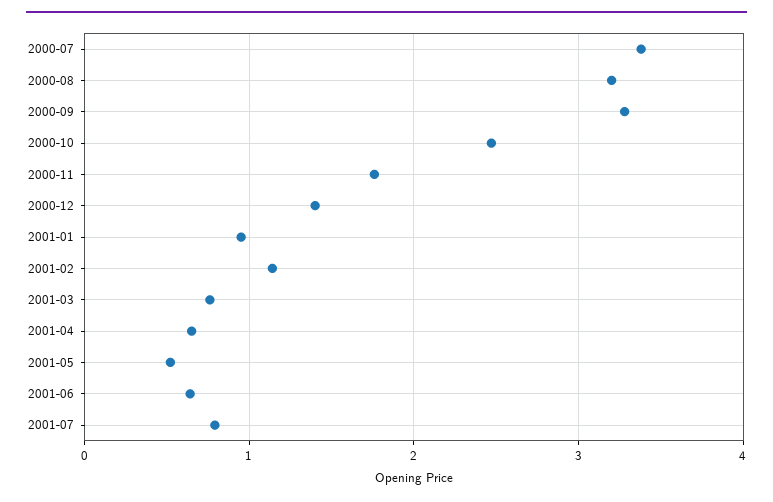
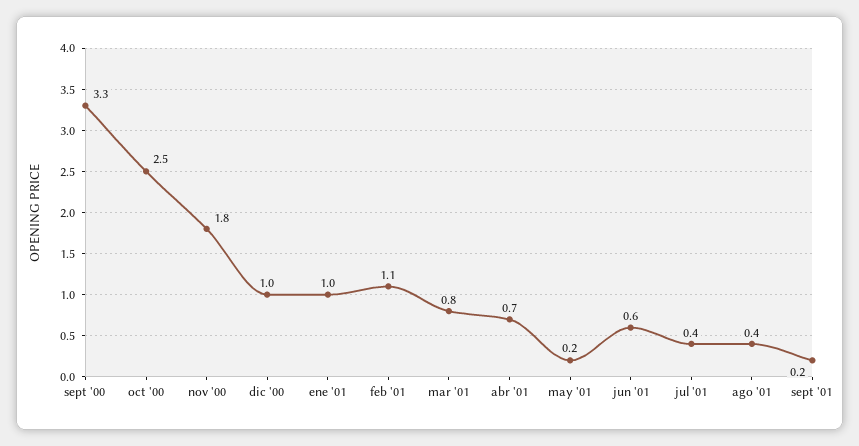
2000-07: 3.4 -> none
2000-08: 3.2 -> none
2000-12: 1.4 -> 1
2001-05: 0.5 -> 0.2
2001-07: 0.8 -> 0.4
ago '01: none -> 0.4
sept '01: none -> 0.2

